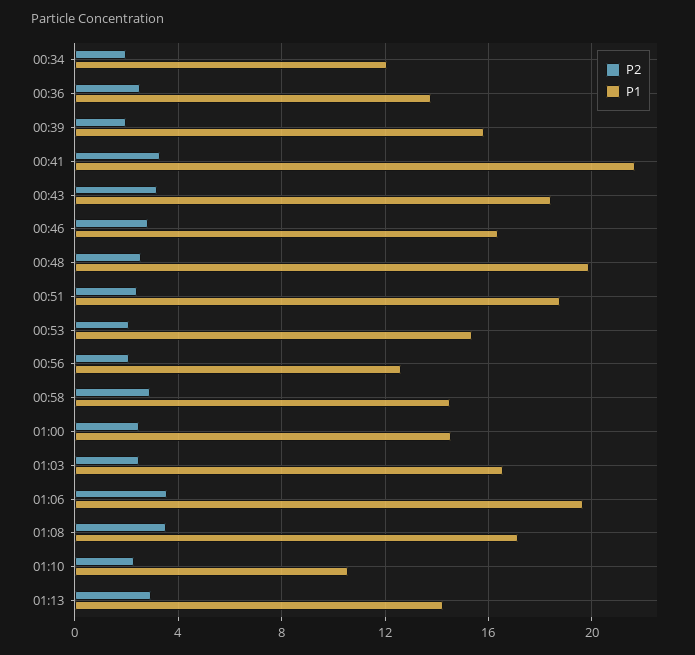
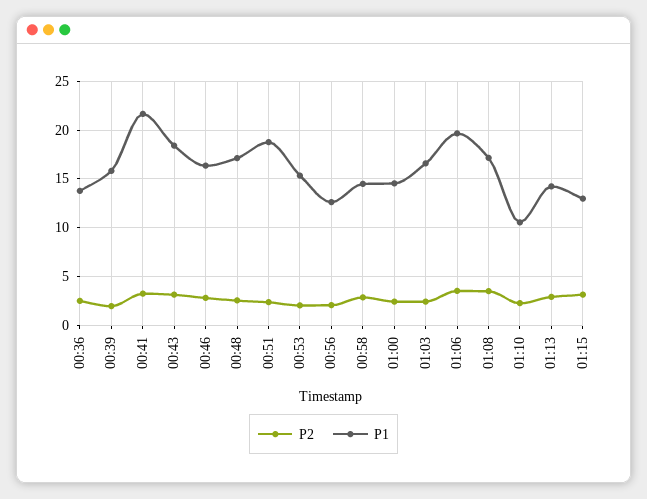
P2, 00:34: 2 -> none
P1, 00:34: 12 -> none
P1, 00:48: 20 -> 17
P2, 01:15: none -> 3
P1, 01:15: none -> 13

